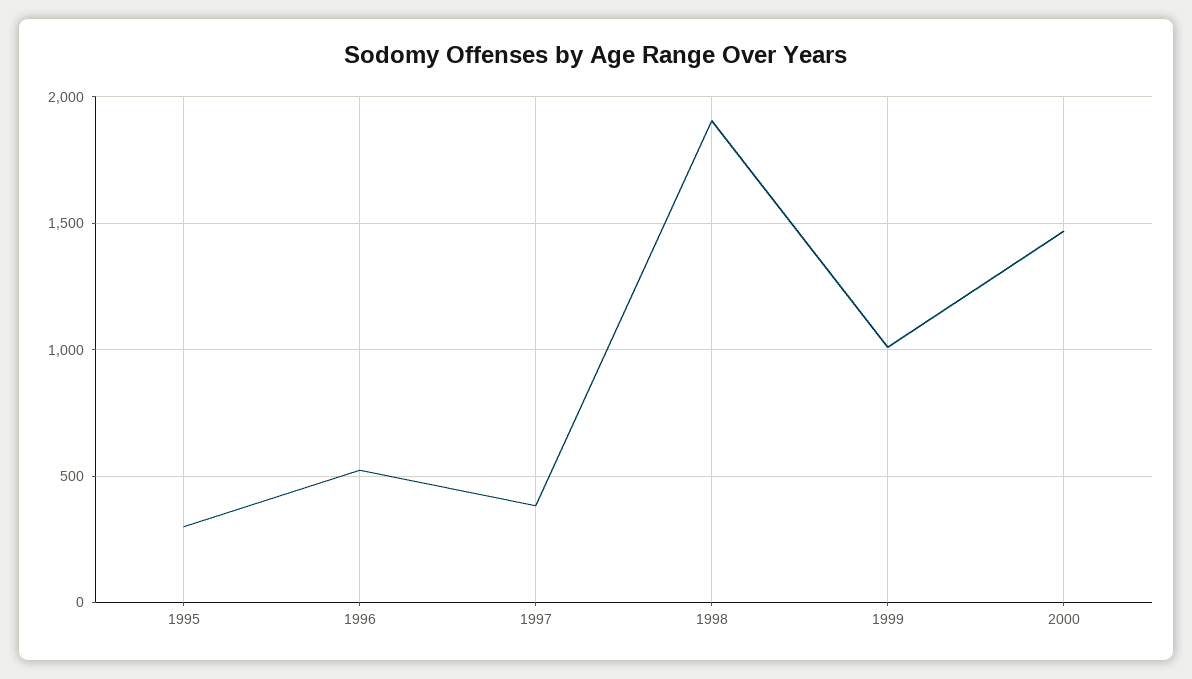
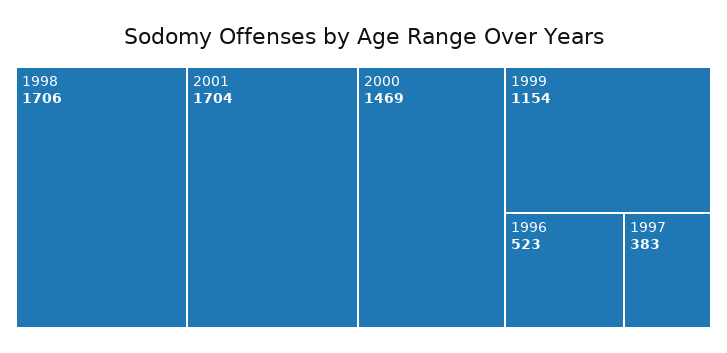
1995: 300 -> none
1998: 1900 -> 1706
1999: 1000 -> 1154
2001: none -> 1704

